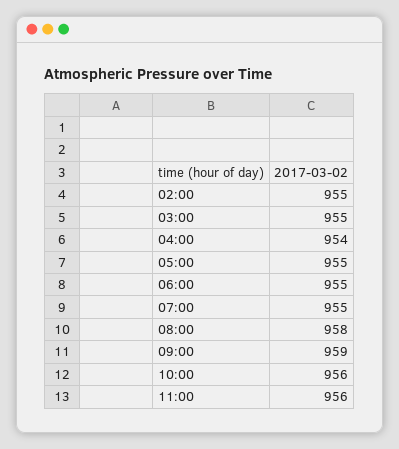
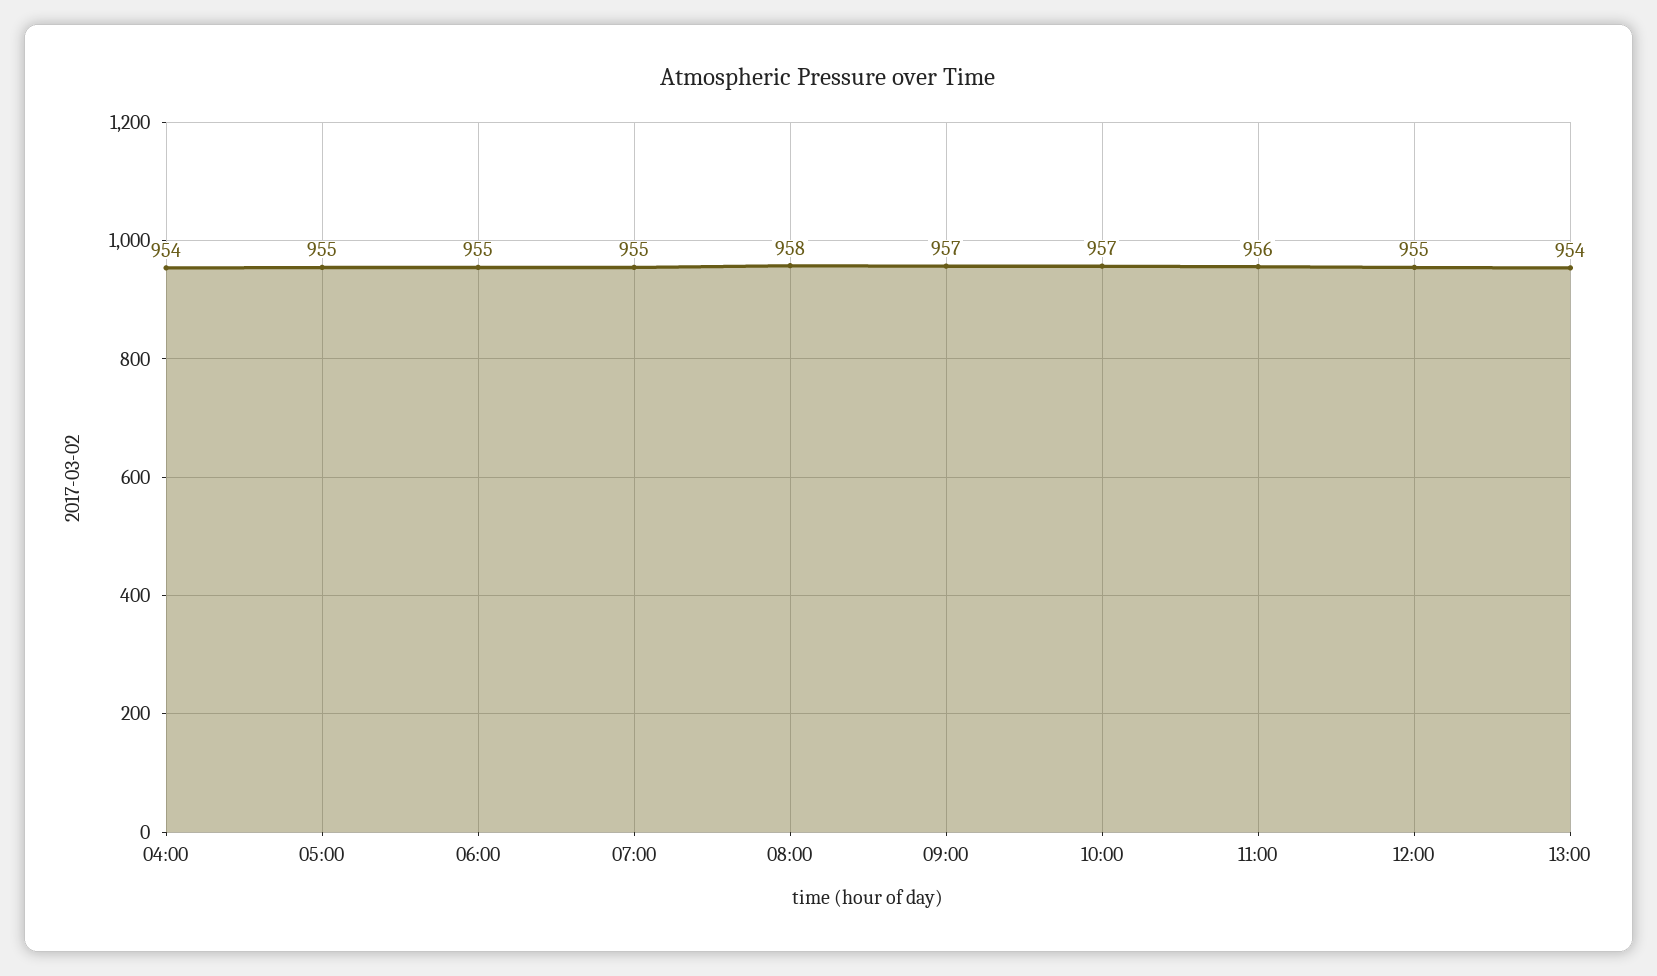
02:00: 955 -> none
03:00: 955 -> none
09:00: 959 -> 957
10:00: 956 -> 957
12:00: none -> 955
13:00: none -> 954

